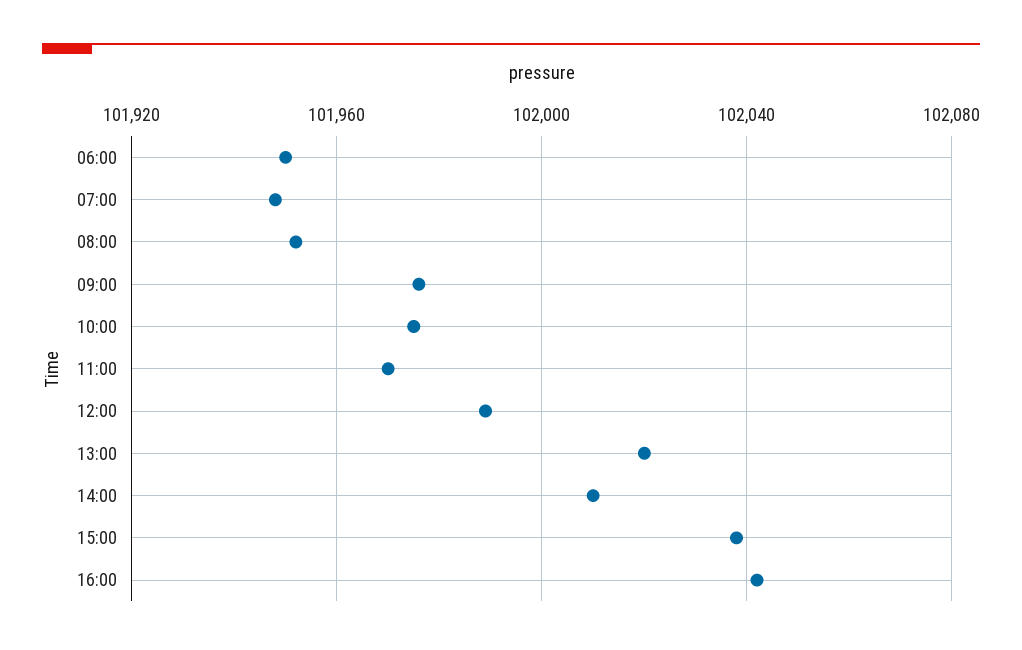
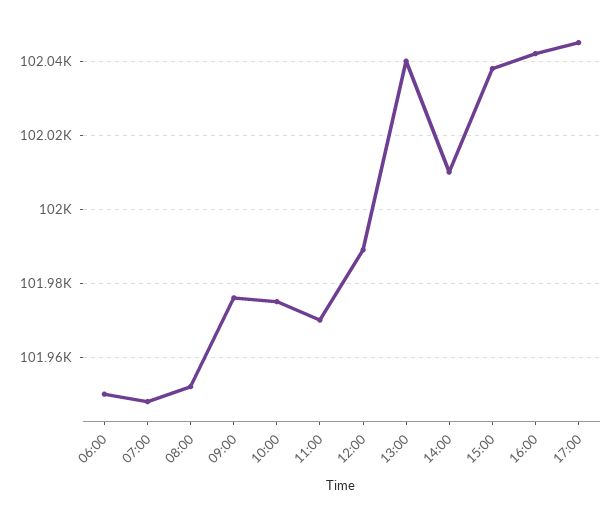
13:00: 102020 -> 102040
17:00: none -> 102045

